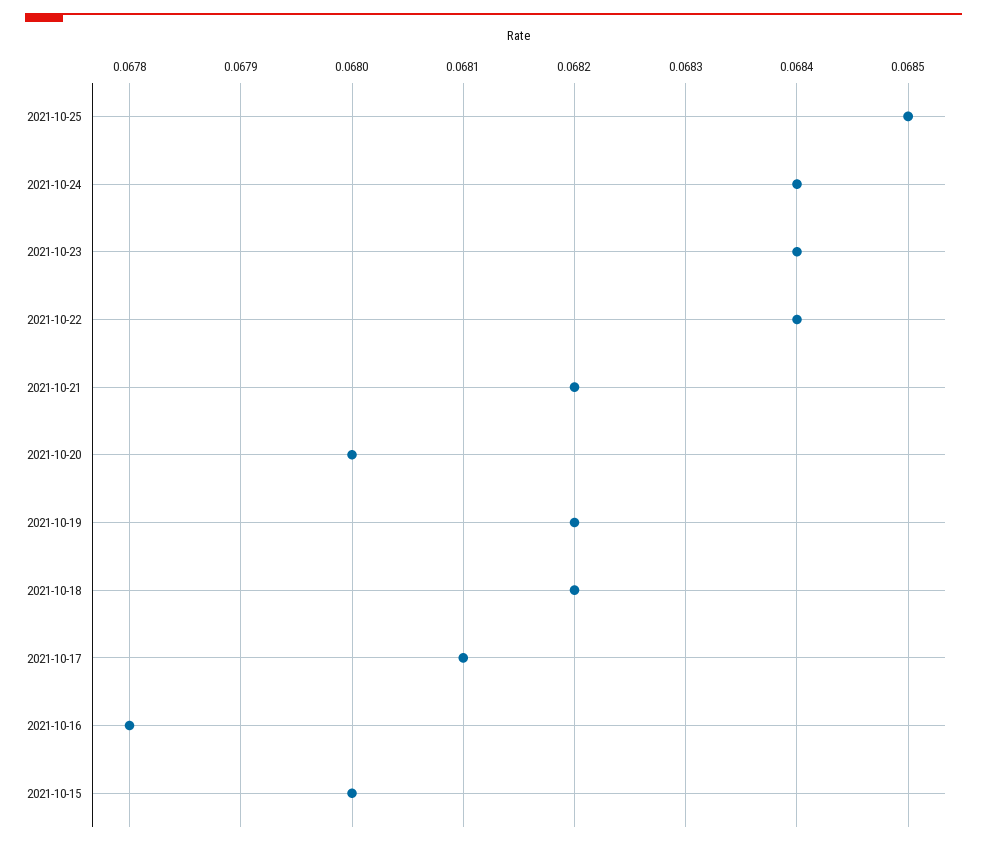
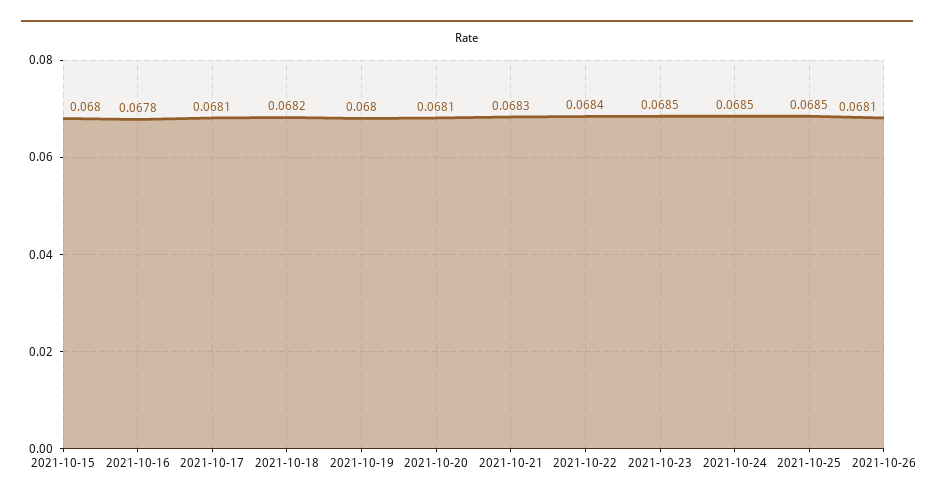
2021-10-24: 0.0684 -> 0.0685
2021-10-23: 0.0684 -> 0.0685
2021-10-21: 0.0682 -> 0.0683
2021-10-20: 0.068 -> 0.0681
2021-10-19: 0.0682 -> 0.068
2021-10-26: none -> 0.0681

